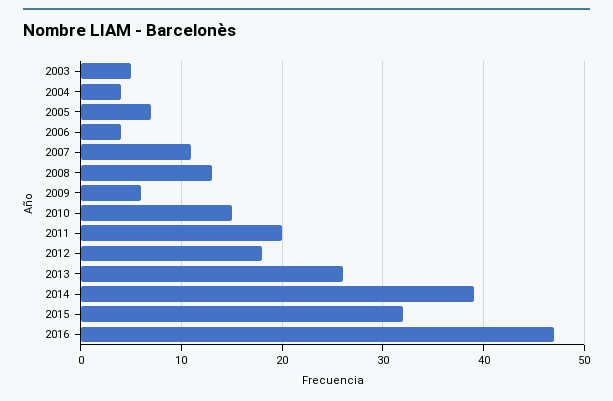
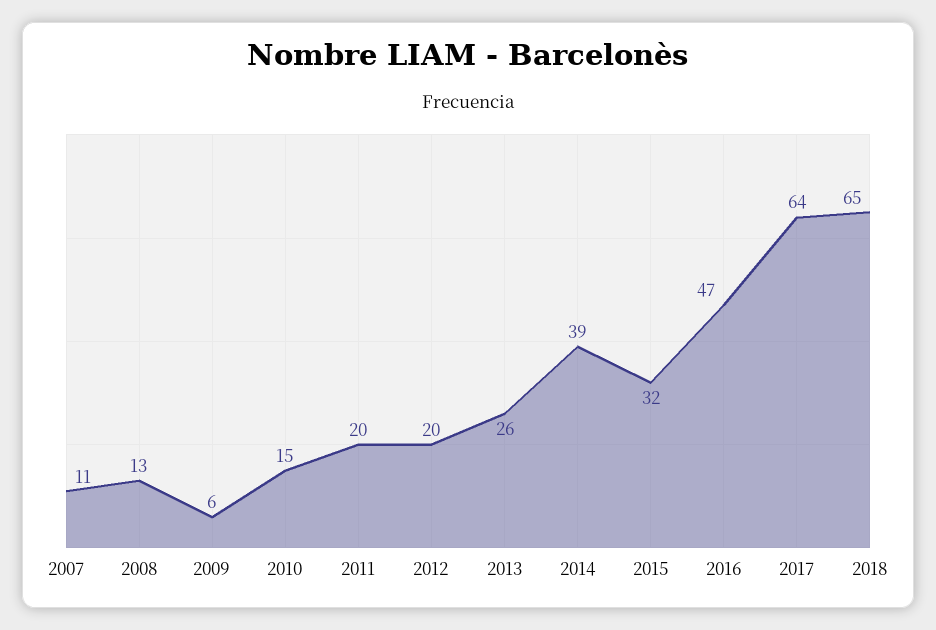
2003: 5 -> none
2004: 4 -> none
2005: 7 -> none
2006: 4 -> none
2012: 18 -> 20
2017: none -> 64
2018: none -> 65

